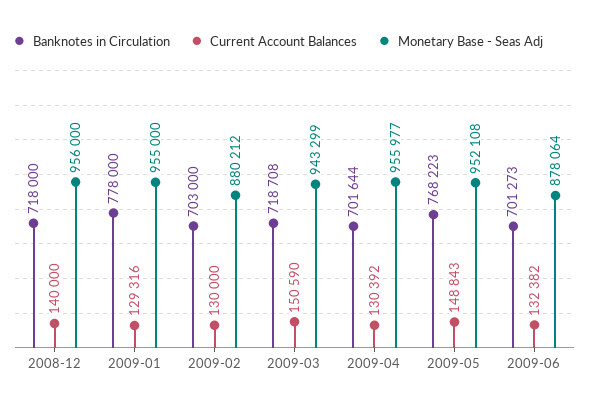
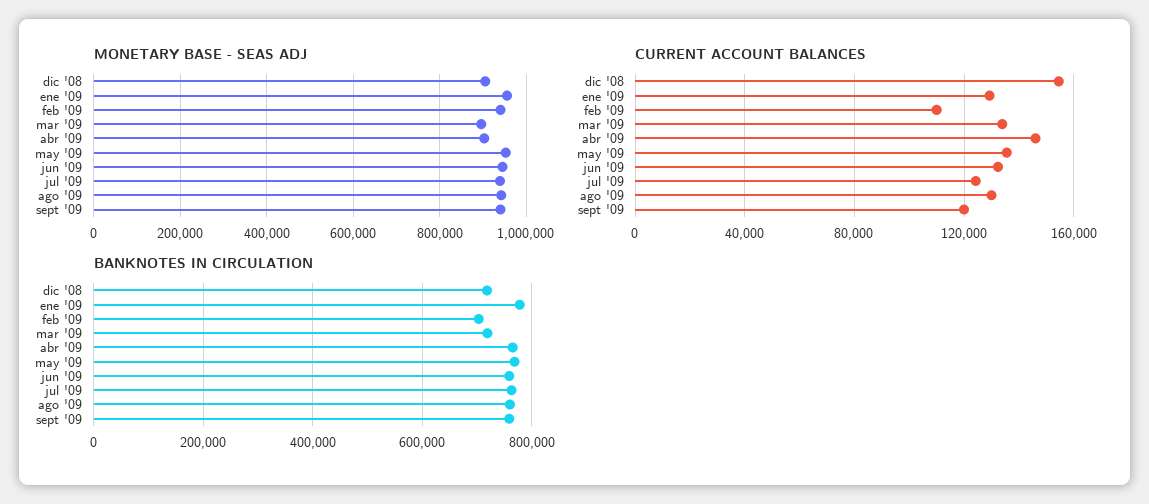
Current Account Balances, 2008-12: 140000 -> 155000
Monetary Base - Seas Adj, 2008-12: 956000 -> 900000
Current Account Balances, 2009-02: 130000 -> 110000
Monetary Base - Seas Adj, 2009-02: 880212 -> 940000
Current Account Balances, 2009-03: 150590 -> 135000
Monetary Base - Seas Adj, 2009-03: 943299 -> 900000
Banknotes in Circulation, 2009-04: 701644 -> 760000
Current Account Balances, 2009-04: 130392 -> 145000
Monetary Base - Seas Adj, 2009-04: 955977 -> 900000
Current Account Balances, 2009-05: 148843 -> 135000
Banknotes in Circulation, 2009-06: 701273 -> 760000
Monetary Base - Seas Adj, 2009-06: 878064 -> 940000
Monetary Base - Seas Adj, jul '09: none -> 940000
Monetary Base - Seas Adj, ago '09: none -> 940000
Monetary Base - Seas Adj, sept '09: none -> 940000
Current Account Balances, jul '09: none -> 125000
Current Account Balances, ago '09: none -> 130000
Current Account Balances, sept '09: none -> 120000
Banknotes in Circulation, jul '09: none -> 760000
Banknotes in Circulation, ago '09: none -> 760000
Banknotes in Circulation, sept '09: none -> 760000

